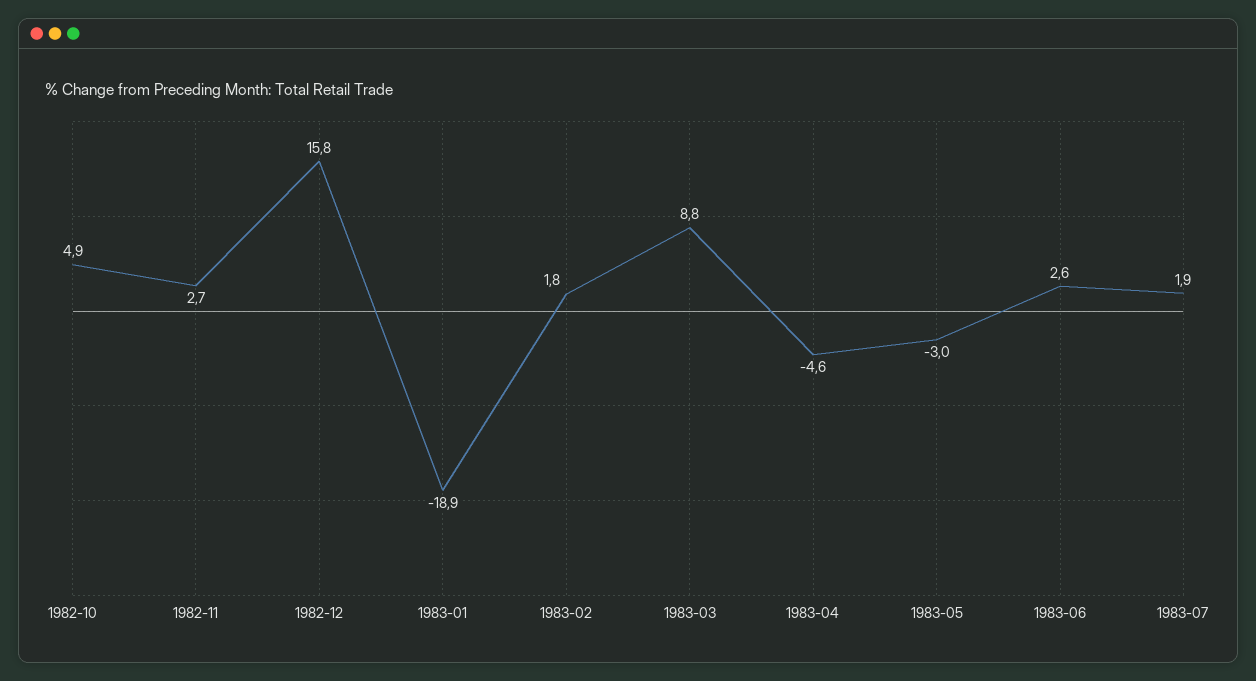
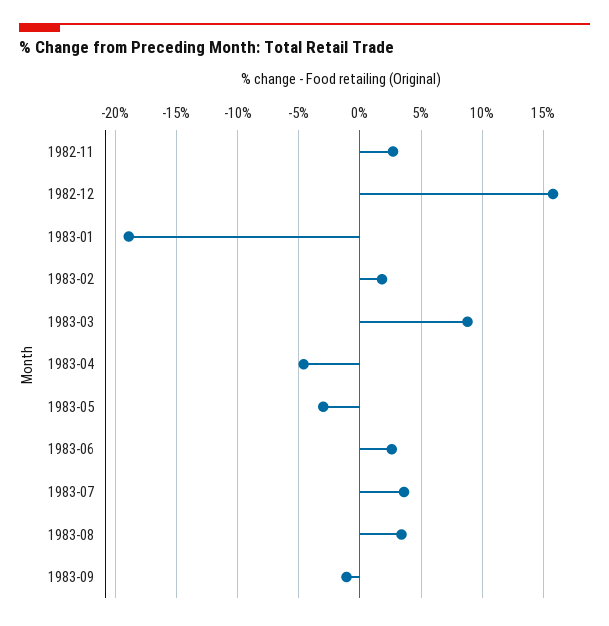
1982-10: 4.9 -> none
1983-07: 1.9 -> 3.5
1983-08: none -> 3.5
1983-09: none -> -1

